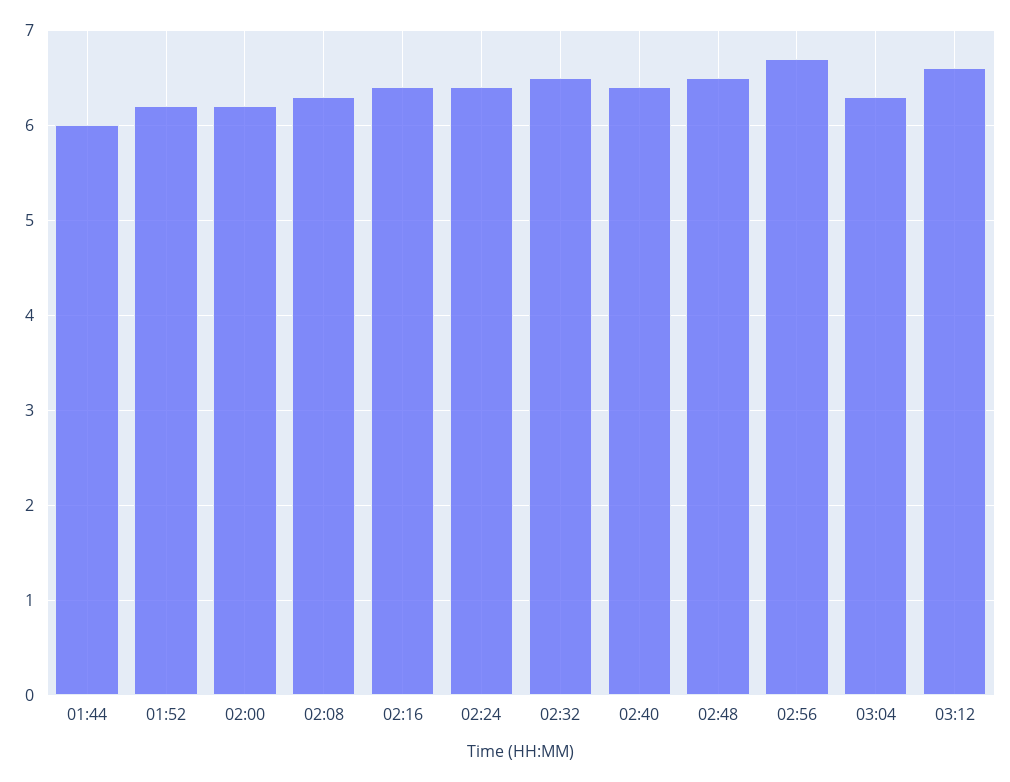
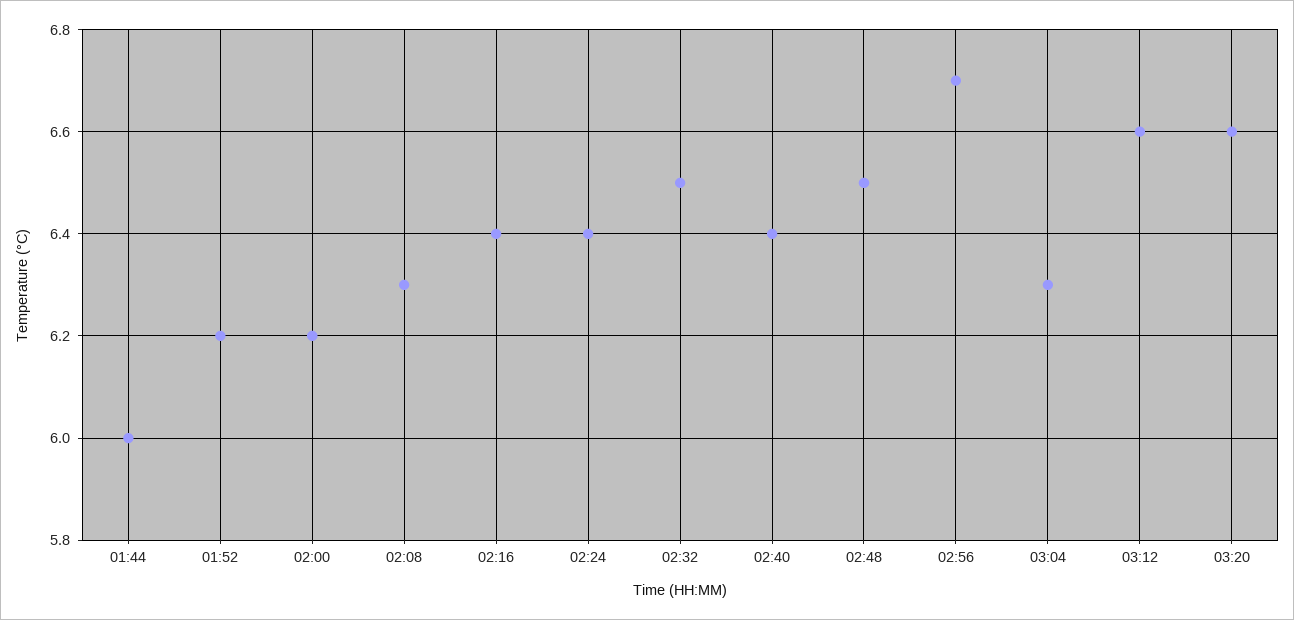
03:20: none -> 6.6

